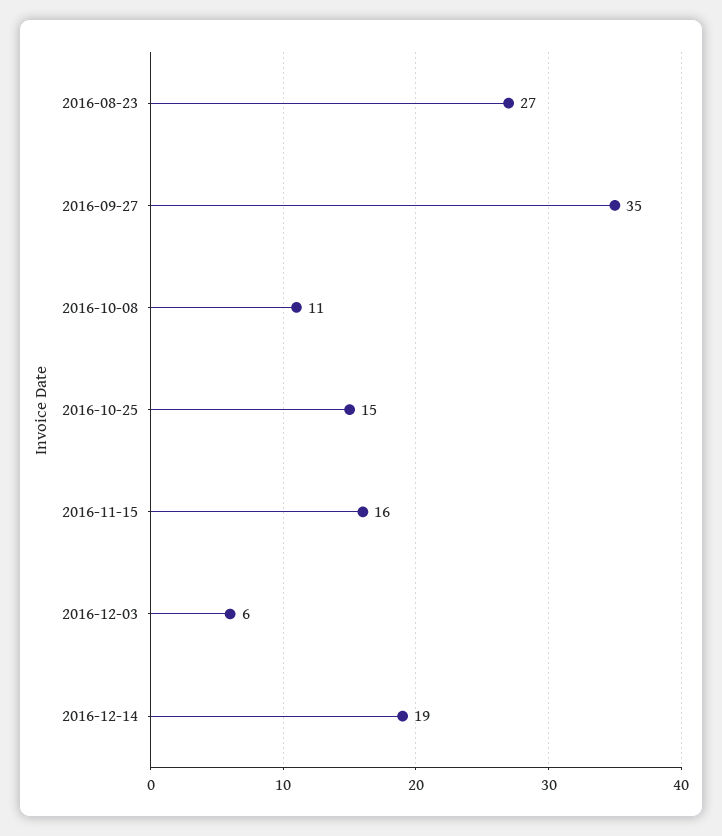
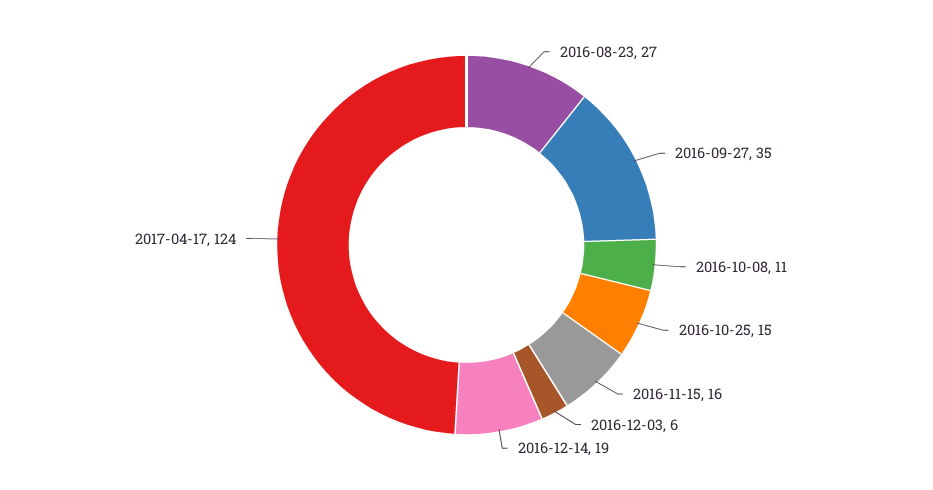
2017-04-17: none -> 124

